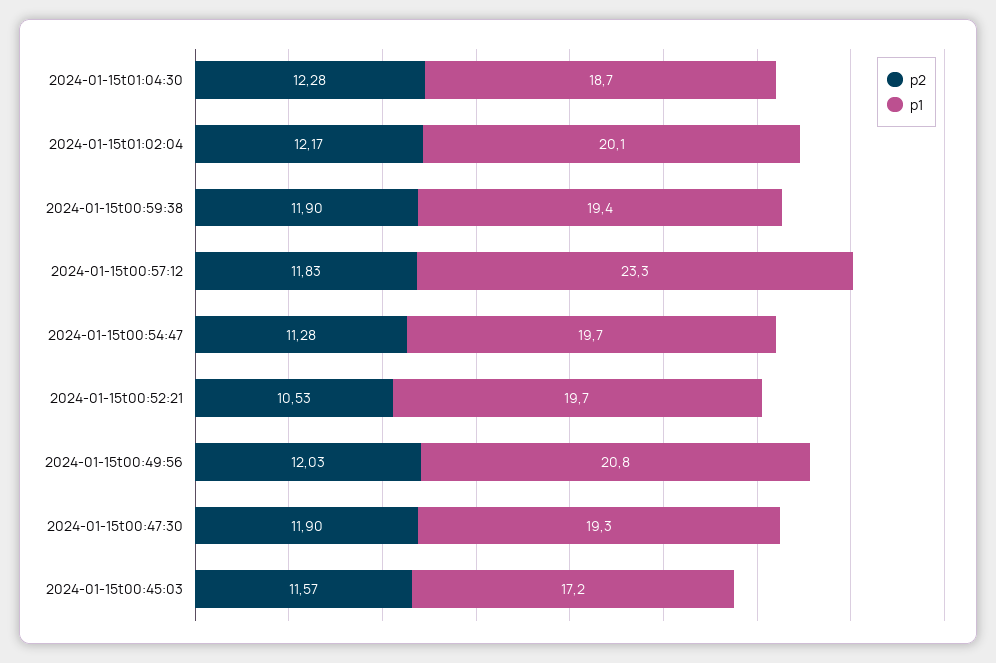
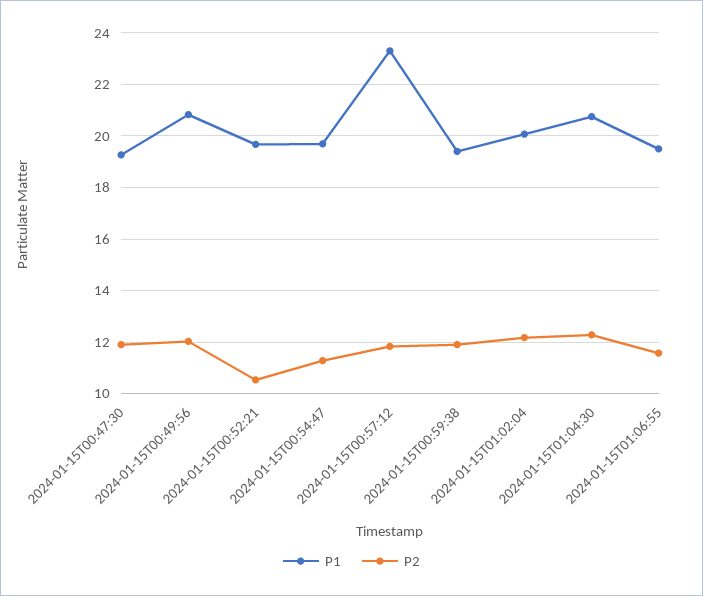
p1, 2024-01-15t01:04:30: 18.7 -> 20.75
p2, 2024-01-15t00:45:03: 11.57 -> none
p1, 2024-01-15t00:45:03: 17.2 -> none
p1, 2024-01-15T01:06:55: none -> 19.5
p2, 2024-01-15T01:06:55: none -> 11.5

